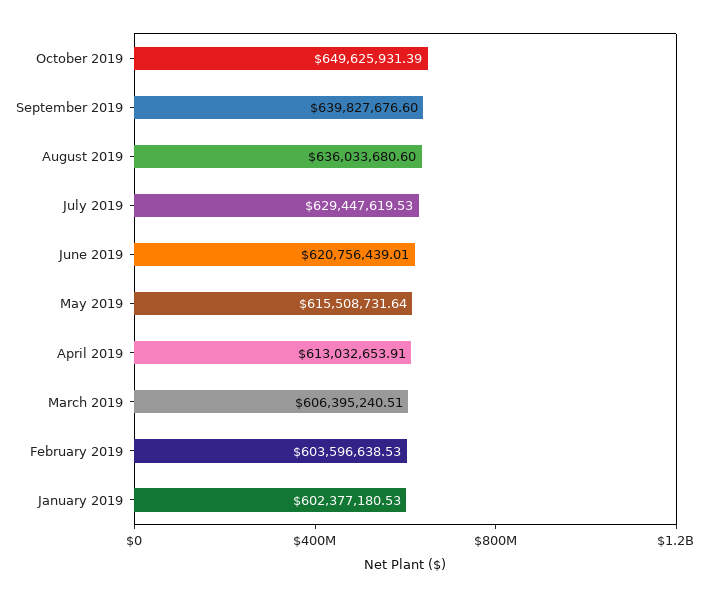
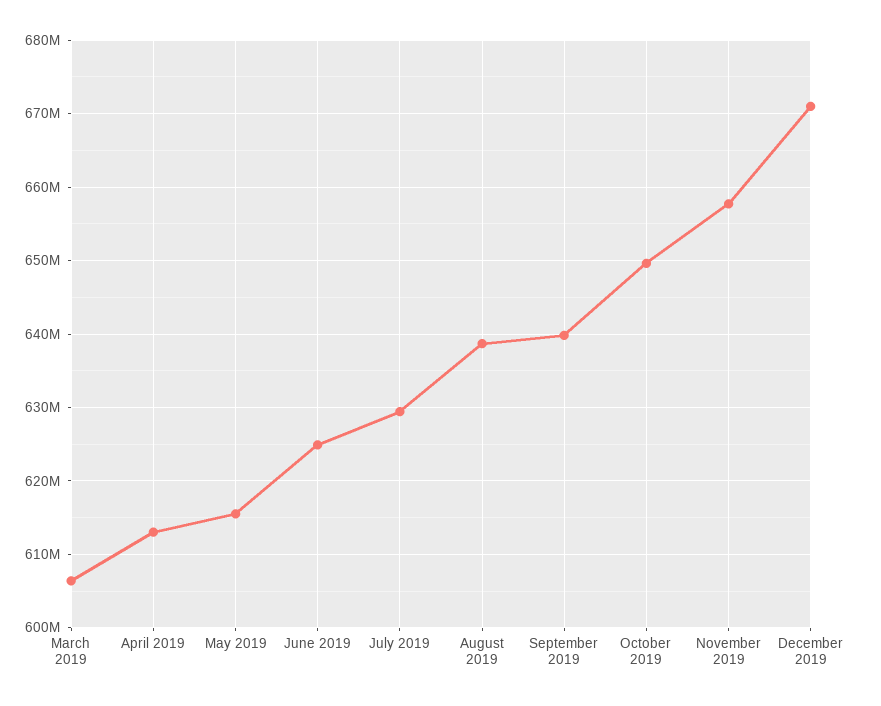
August 2019: 636033680.6 -> 639000000
June 2019: 620756439.01 -> 625000000
February 2019: 603596638.53 -> none
January 2019: 602377180.53 -> none
November 2019: none -> 658000000
December 2019: none -> 671000000

